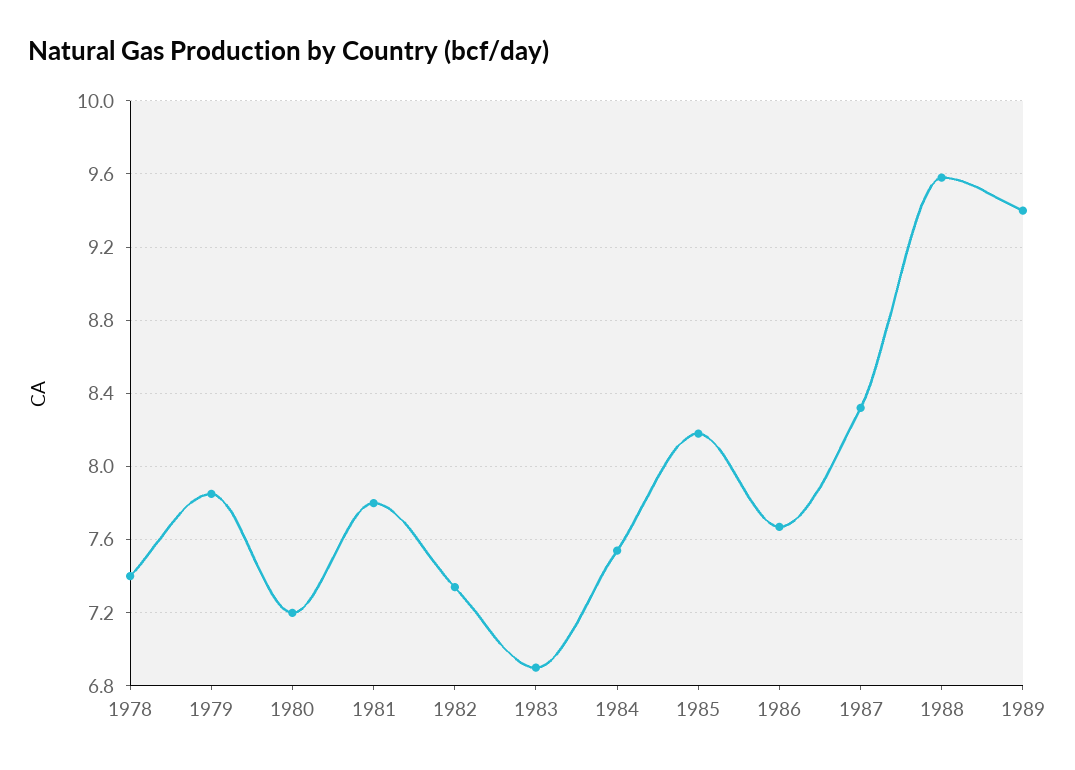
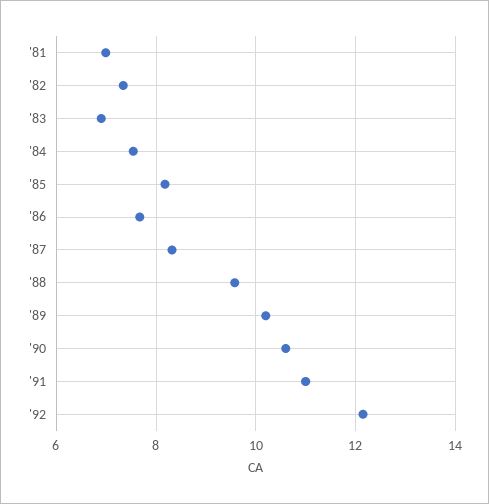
1978: 7.4 -> none
1979: 7.85 -> none
1980: 7.2 -> none
1981: 7.8 -> 7
1989: 9.4 -> 10.2
'90: none -> 10.6
'91: none -> 11
'92: none -> 12.2

